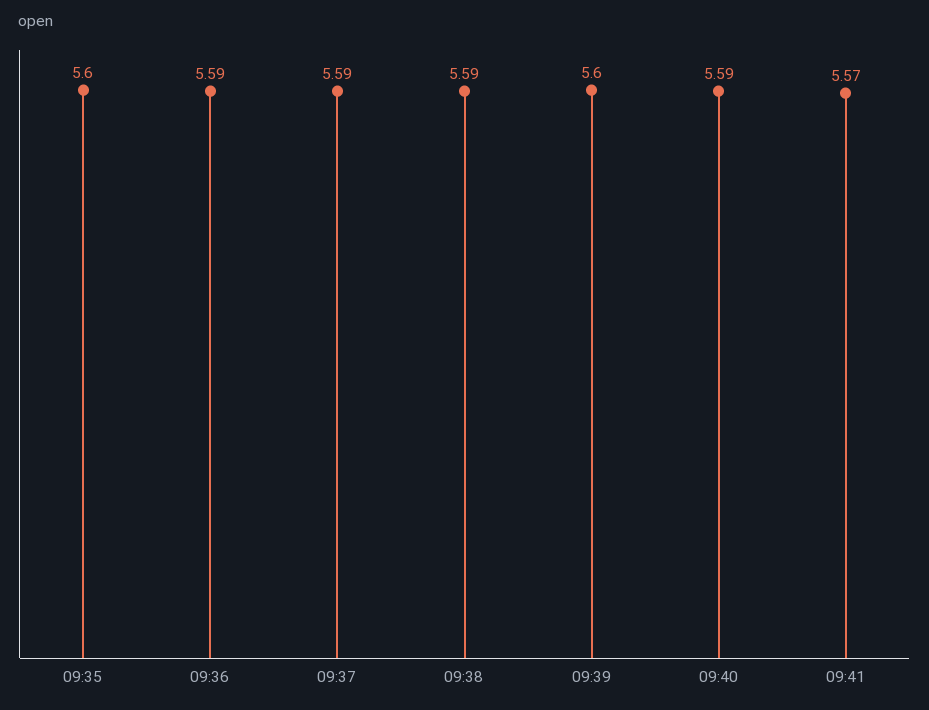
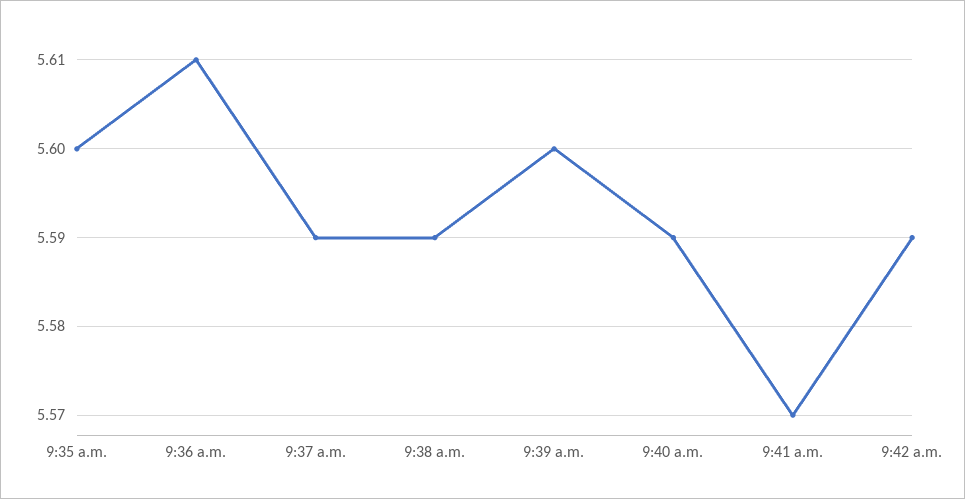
09:36: 5.59 -> 5.61
9:42 a.m.: none -> 5.59

